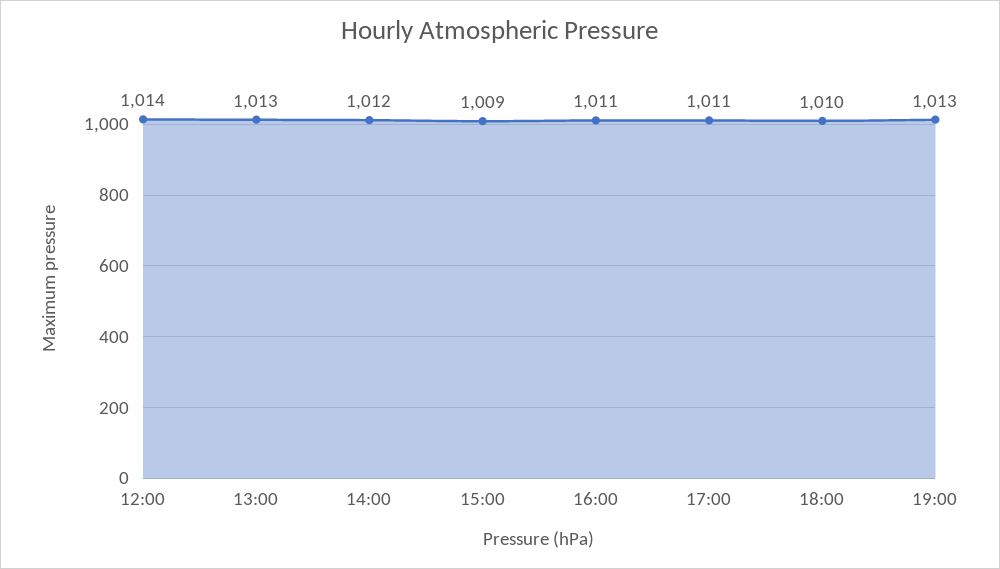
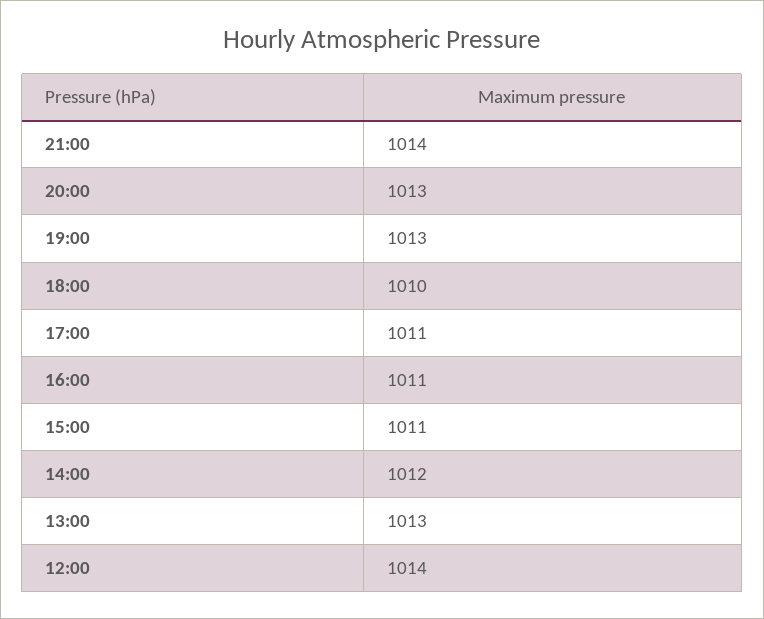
15:00: 1009 -> 1011
21:00: none -> 1014
20:00: none -> 1013

